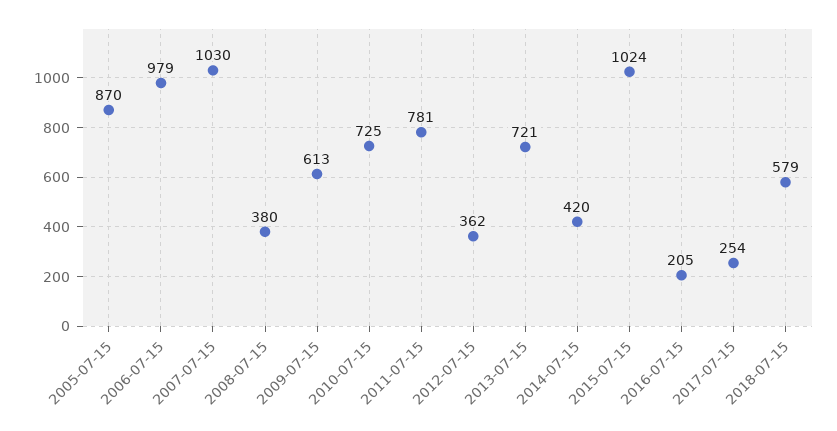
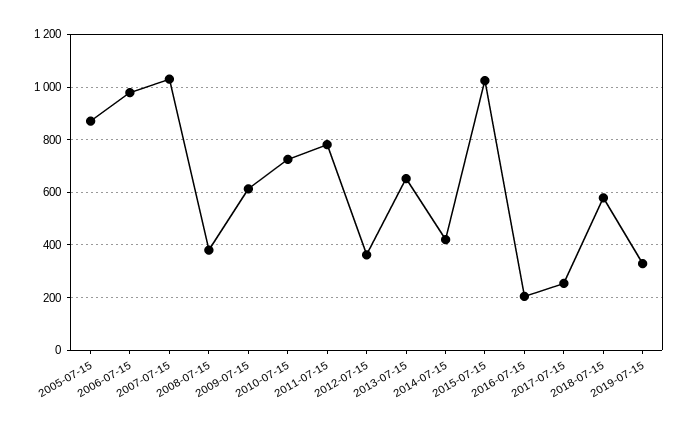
2013-07-15: 721 -> 650
2019-07-15: none -> 325

